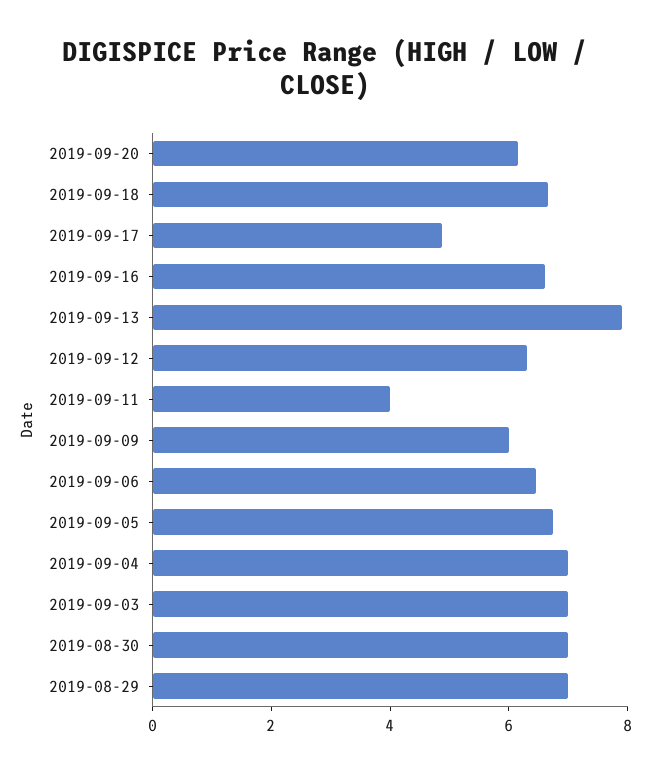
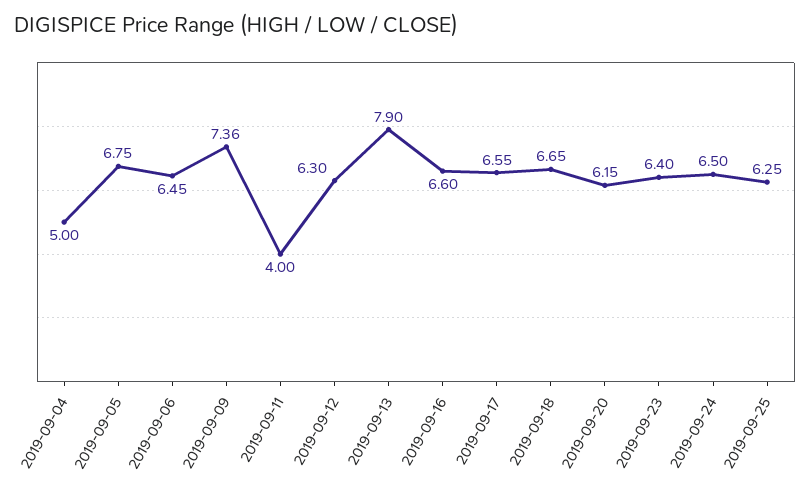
2019-09-17: 5 -> 6.55
2019-09-09: 6 -> 7.36
2019-09-04: 7 -> 5
2019-09-03: 7 -> none
2019-08-30: 7 -> none
2019-08-29: 7 -> none
2019-09-23: none -> 6.4
2019-09-24: none -> 6.5
2019-09-25: none -> 6.25

